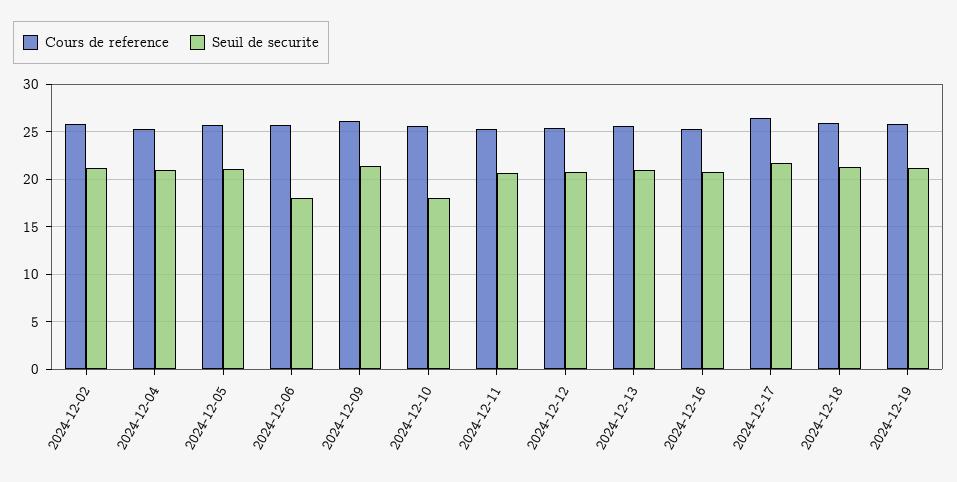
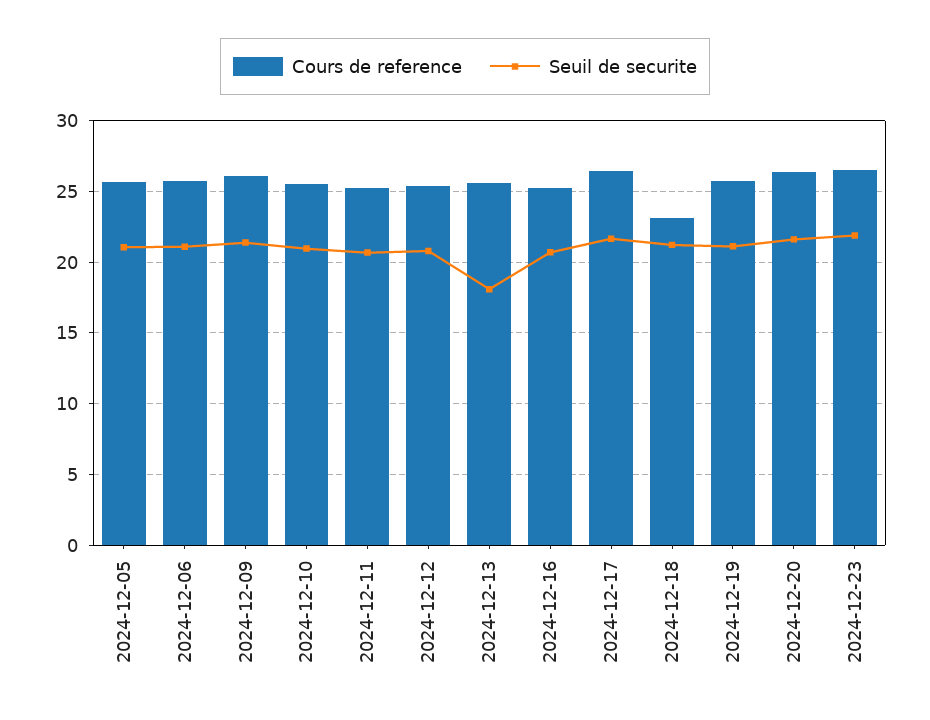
Cours de reference, 2024-12-02: 26 -> none
Seuil de securite, 2024-12-02: 21 -> none
Cours de reference, 2024-12-04: 25 -> none
Seuil de securite, 2024-12-04: 21 -> none
Seuil de securite, 2024-12-06: 18 -> 21
Seuil de securite, 2024-12-10: 18 -> 21
Seuil de securite, 2024-12-13: 21 -> 18
Cours de reference, 2024-12-18: 26 -> 23
Cours de reference, 2024-12-20: none -> 26.5
Seuil de securite, 2024-12-20: none -> 21.5
Cours de reference, 2024-12-23: none -> 26.5
Seuil de securite, 2024-12-23: none -> 22

